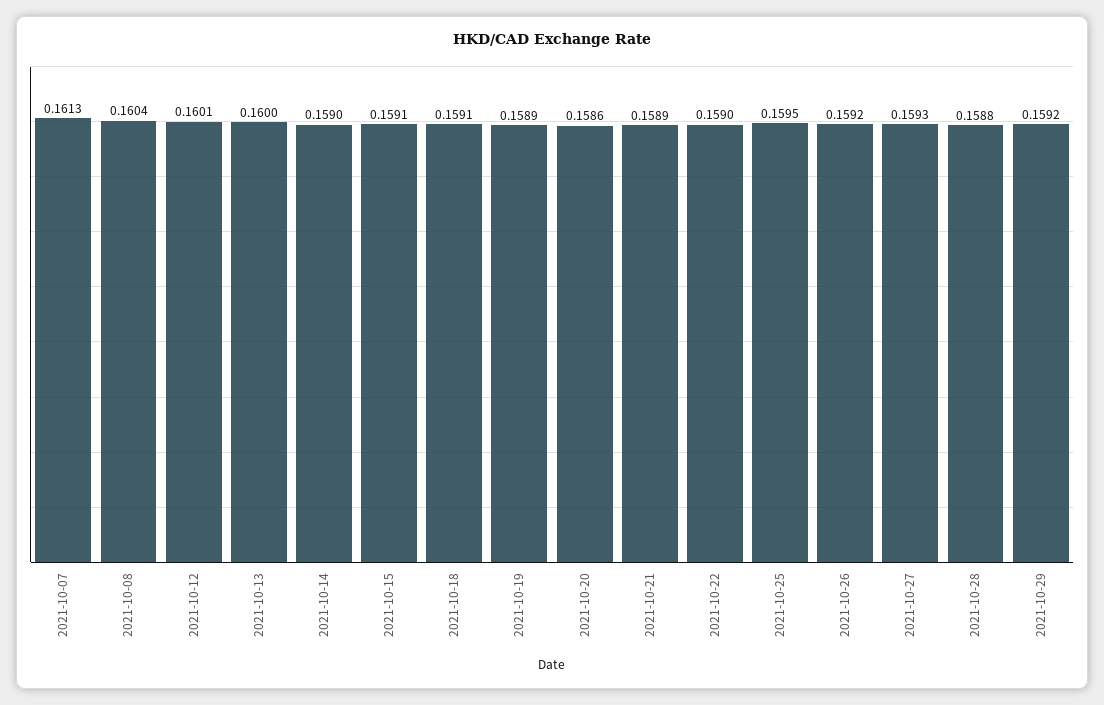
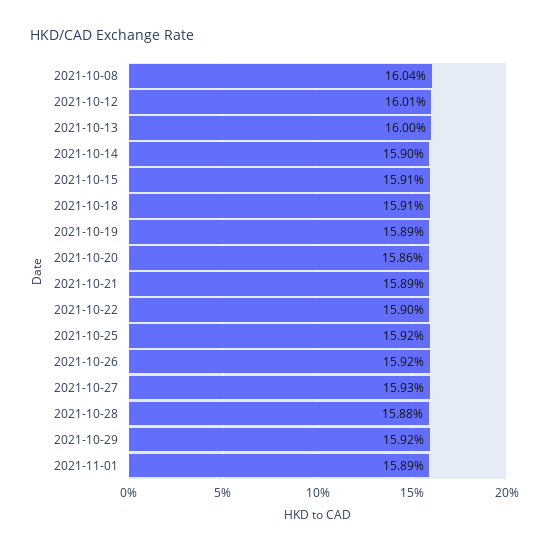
2021-10-07: 0.1613 -> none
2021-10-25: 0.1595 -> 0.1592
2021-11-01: none -> 0.1589

